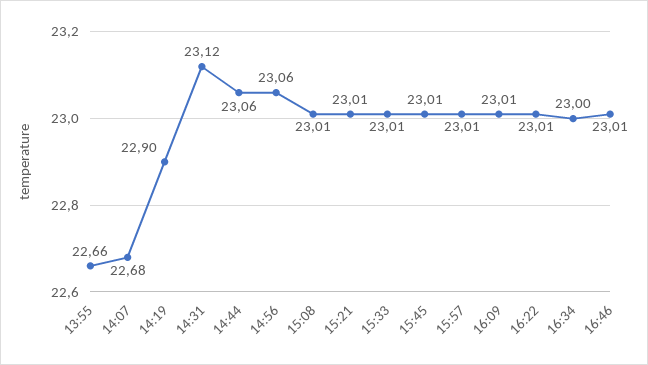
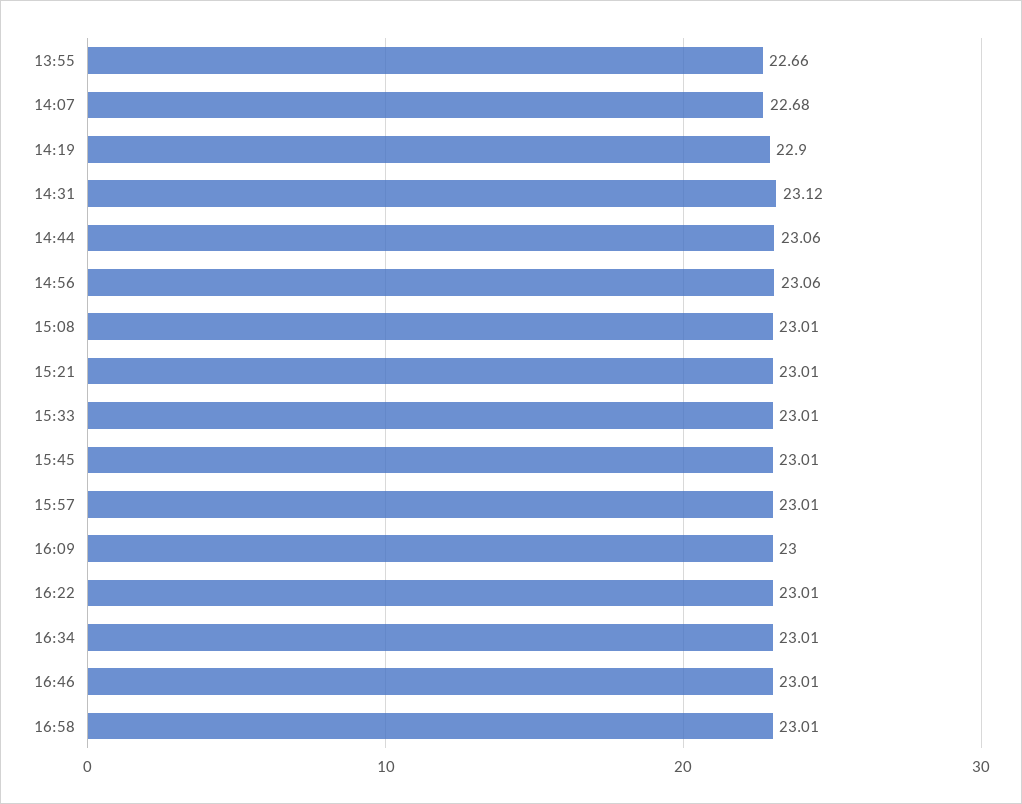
16:09: 23.01 -> 23
16:34: 23 -> 23.01
16:58: none -> 23.01

